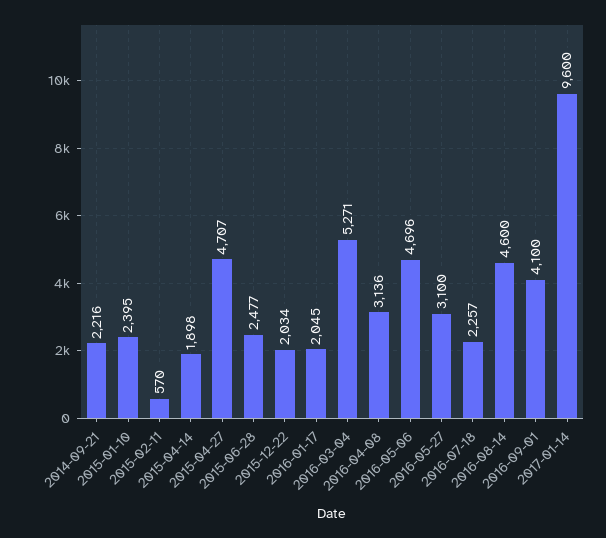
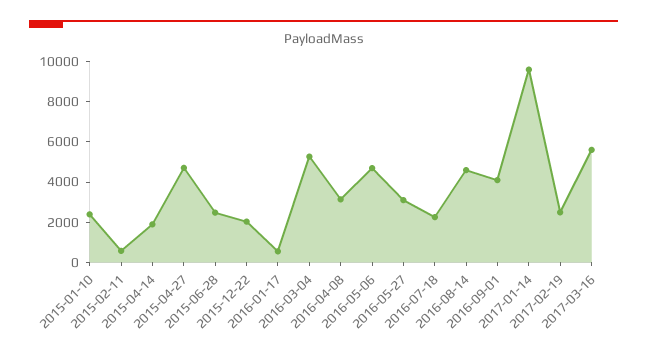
2014-09-21: 2216 -> none
2016-01-17: 2045 -> 500
2017-02-19: none -> 2500
2017-03-16: none -> 5500

